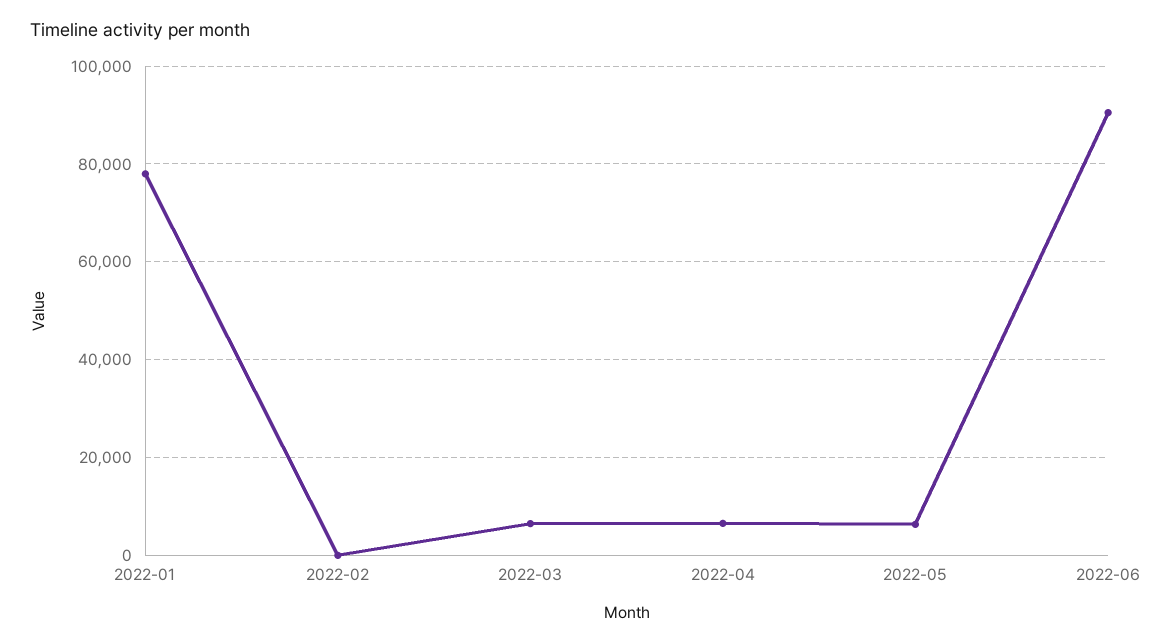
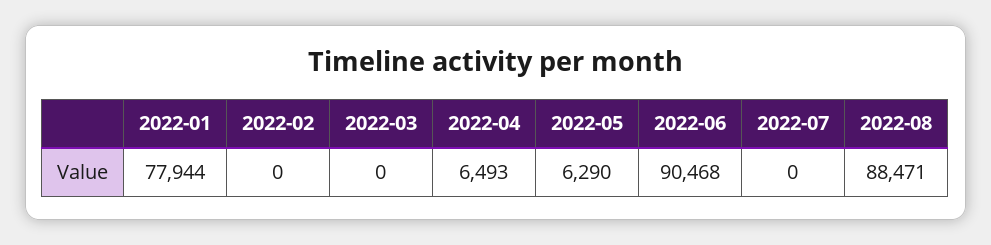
2022-03: 6000 -> 0
2022-07: none -> 0
2022-08: none -> 88471

